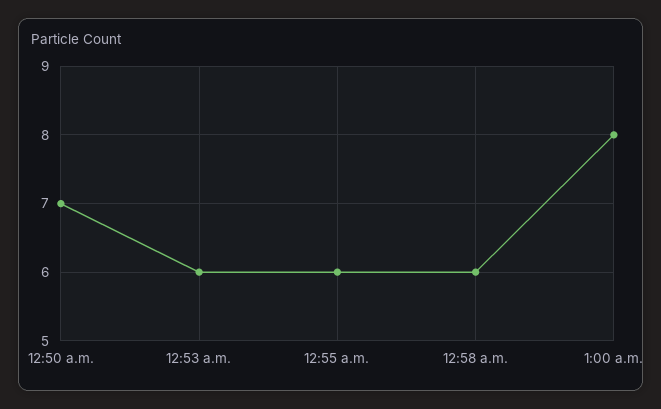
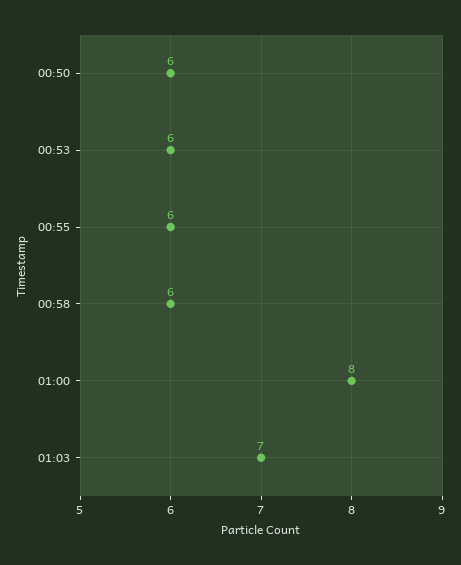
12:50 a.m.: 7 -> 6
01:03: none -> 7

